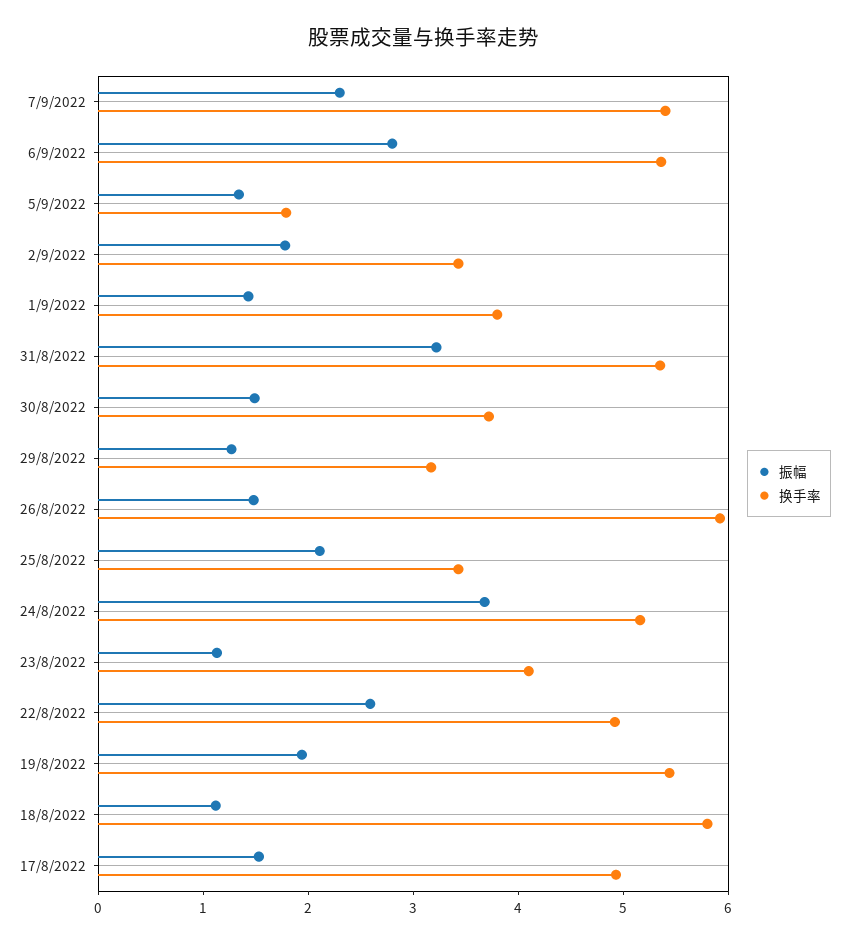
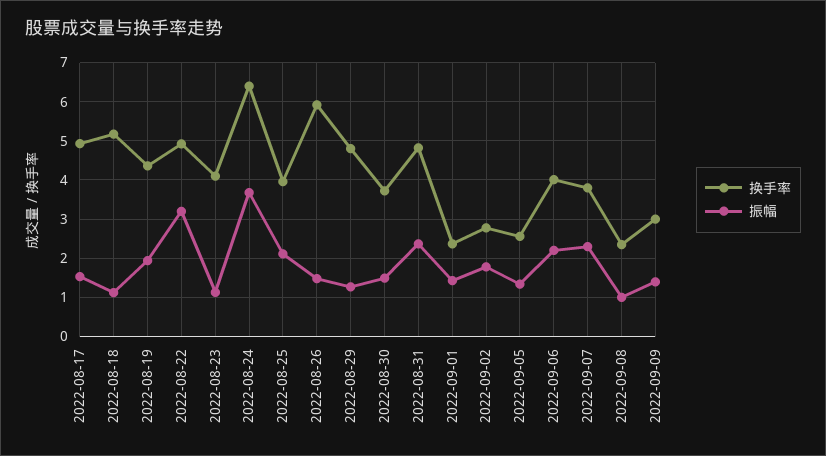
换手率, 7/9/2022: 5.4 -> 3.8
振幅, 6/9/2022: 2.8 -> 2.2
换手率, 6/9/2022: 5.4 -> 4
换手率, 5/9/2022: 1.8 -> 2.6
换手率, 2/9/2022: 3.4 -> 2.8
换手率, 1/9/2022: 3.8 -> 2.4
振幅, 31/8/2022: 3.2 -> 2.4
换手率, 31/8/2022: 5.4 -> 4.8
换手率, 29/8/2022: 3.2 -> 4.8
换手率, 25/8/2022: 3.4 -> 4
换手率, 24/8/2022: 5.2 -> 6.4
振幅, 22/8/2022: 2.6 -> 3.2
换手率, 19/8/2022: 5.4 -> 4.4
换手率, 18/8/2022: 5.8 -> 5.2
换手率, 2022-09-08: none -> 2.4
振幅, 2022-09-08: none -> 1
换手率, 2022-09-09: none -> 3
振幅, 2022-09-09: none -> 1.4

